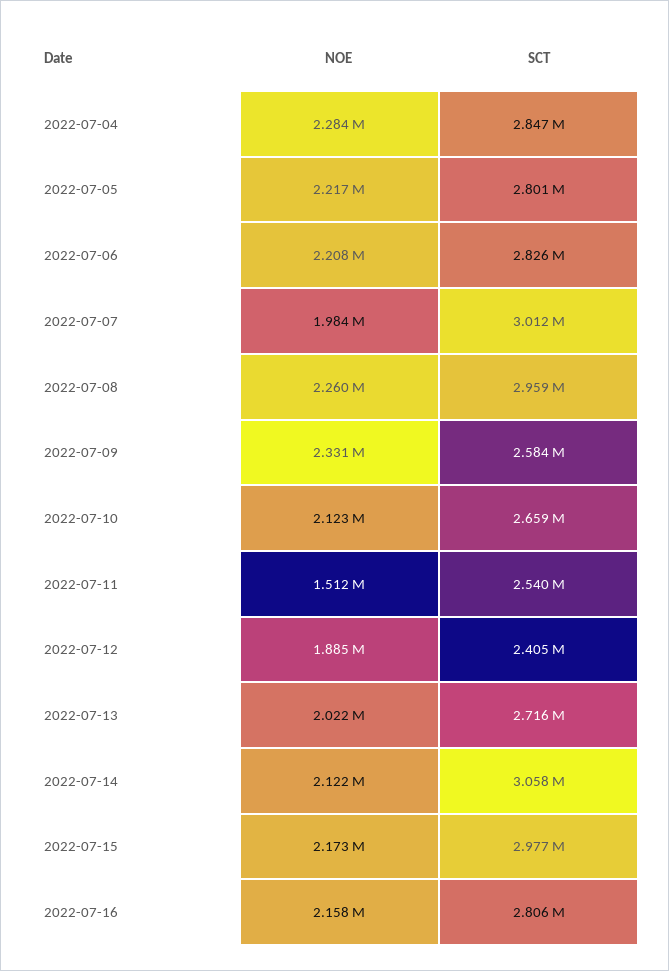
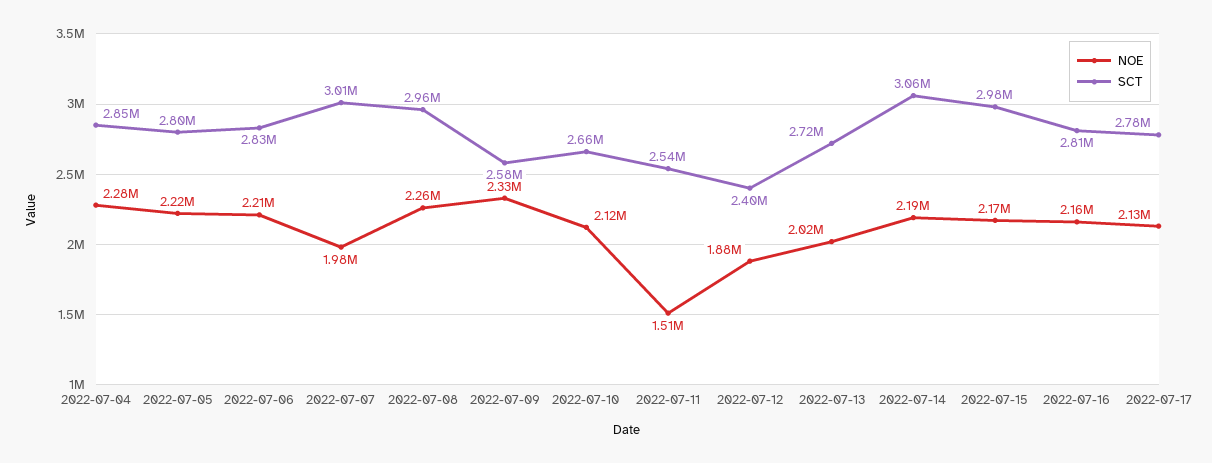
NOE, 2022-07-14: 2122000 -> 2190000
NOE, 2022-07-17: none -> 2130000
SCT, 2022-07-17: none -> 2780000

